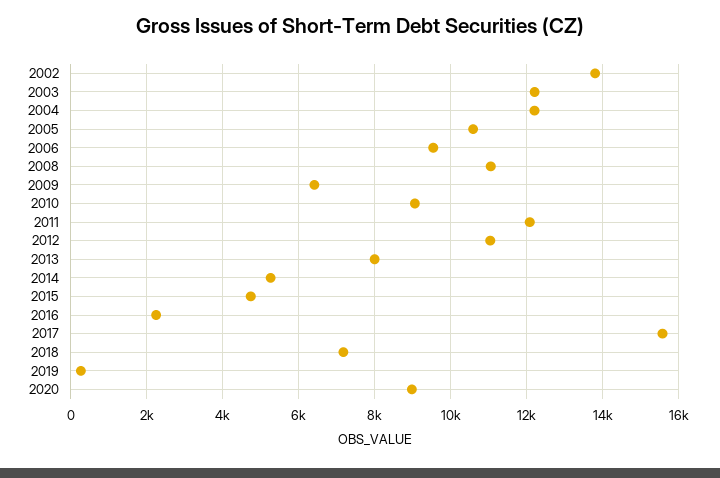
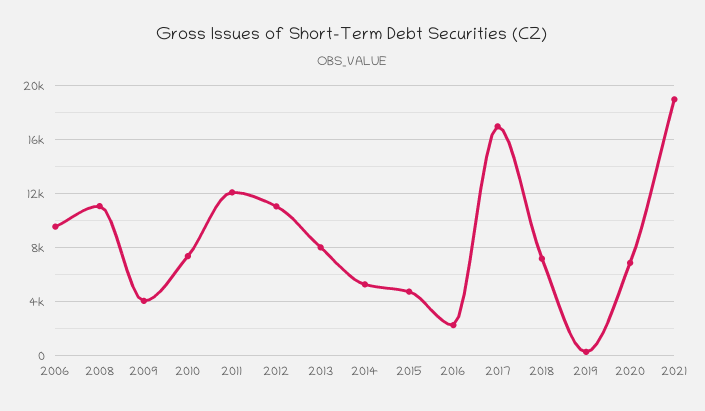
2002: 13800 -> none
2003: 12200 -> none
2004: 12200 -> none
2005: 10600 -> none
2009: 6400 -> 4000
2010: 9000 -> 7500
2017: 15600 -> 17000
2020: 9000 -> 7000
2021: none -> 19000

